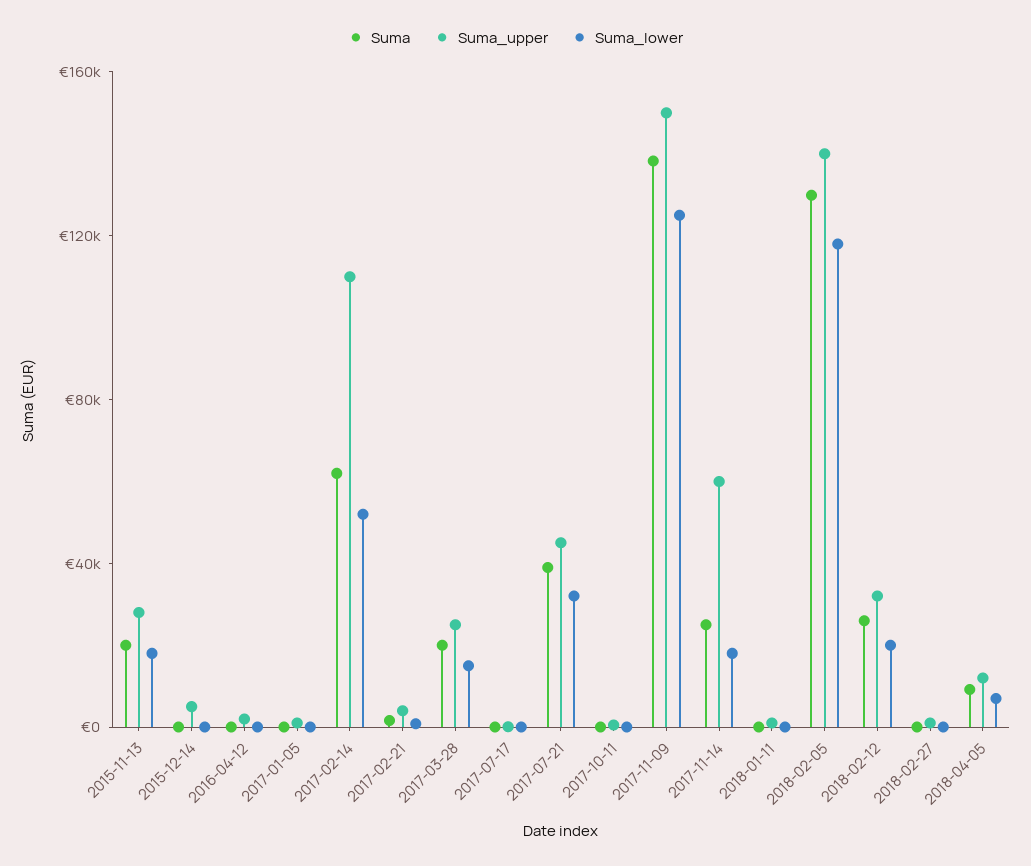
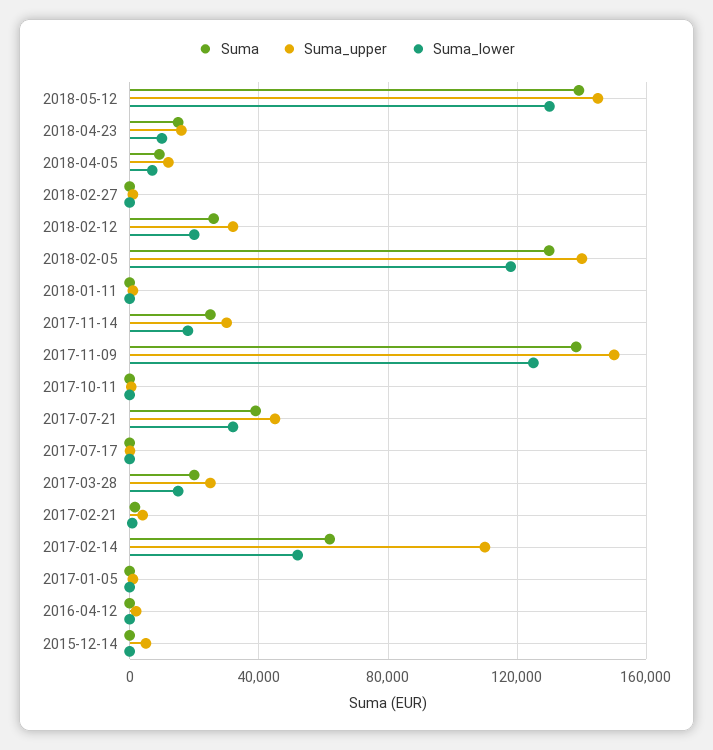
Suma, 2015-11-13: 20000 -> none
Suma_upper, 2015-11-13: 30000 -> none
Suma_lower, 2015-11-13: 20000 -> none
Suma_upper, 2017-11-14: 60000 -> 30000
Suma, 2018-05-12: none -> 140000
Suma_upper, 2018-05-12: none -> 145000
Suma_lower, 2018-05-12: none -> 130000
Suma, 2018-04-23: none -> 15000
Suma_upper, 2018-04-23: none -> 15000
Suma_lower, 2018-04-23: none -> 10000

